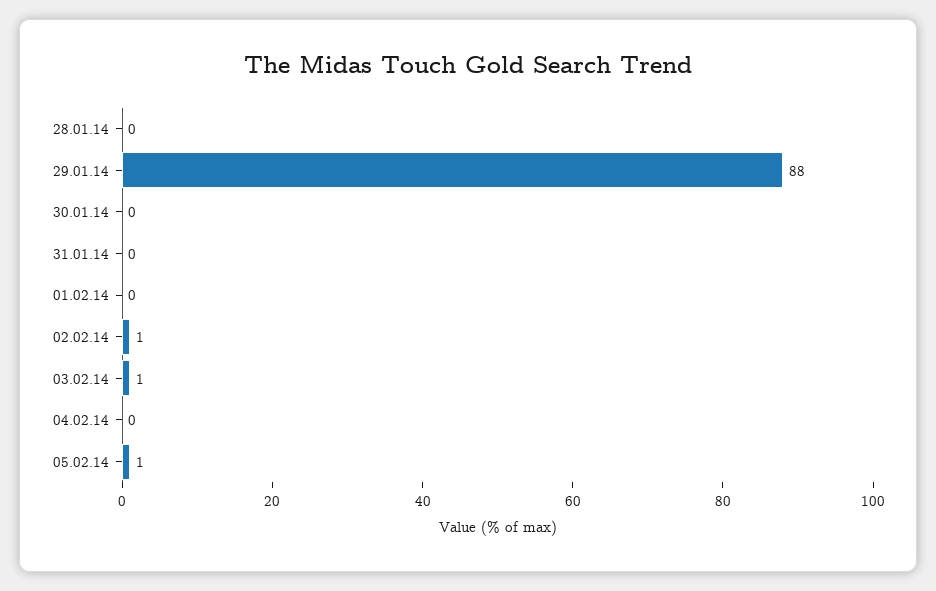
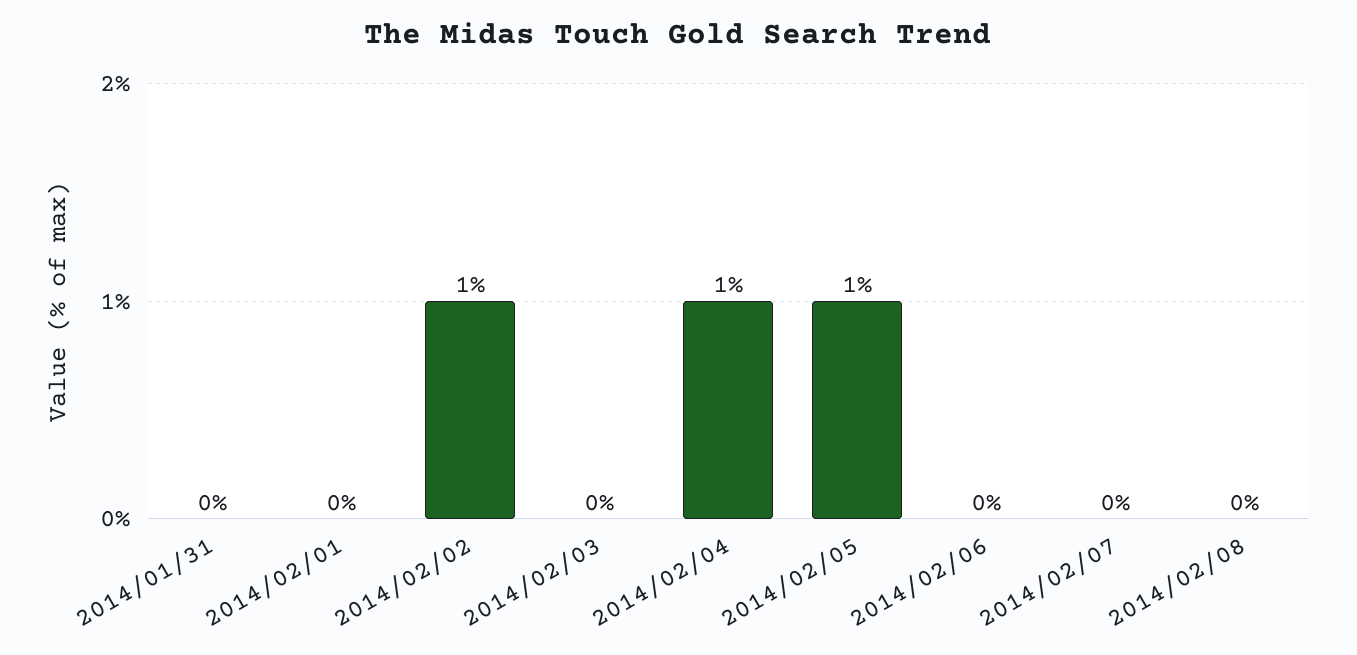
28.01.14: 0 -> none
29.01.14: 88 -> none
30.01.14: 0 -> none
03.02.14: 1 -> 0
04.02.14: 0 -> 1
2014/02/06: none -> 0
2014/02/07: none -> 0
2014/02/08: none -> 0

